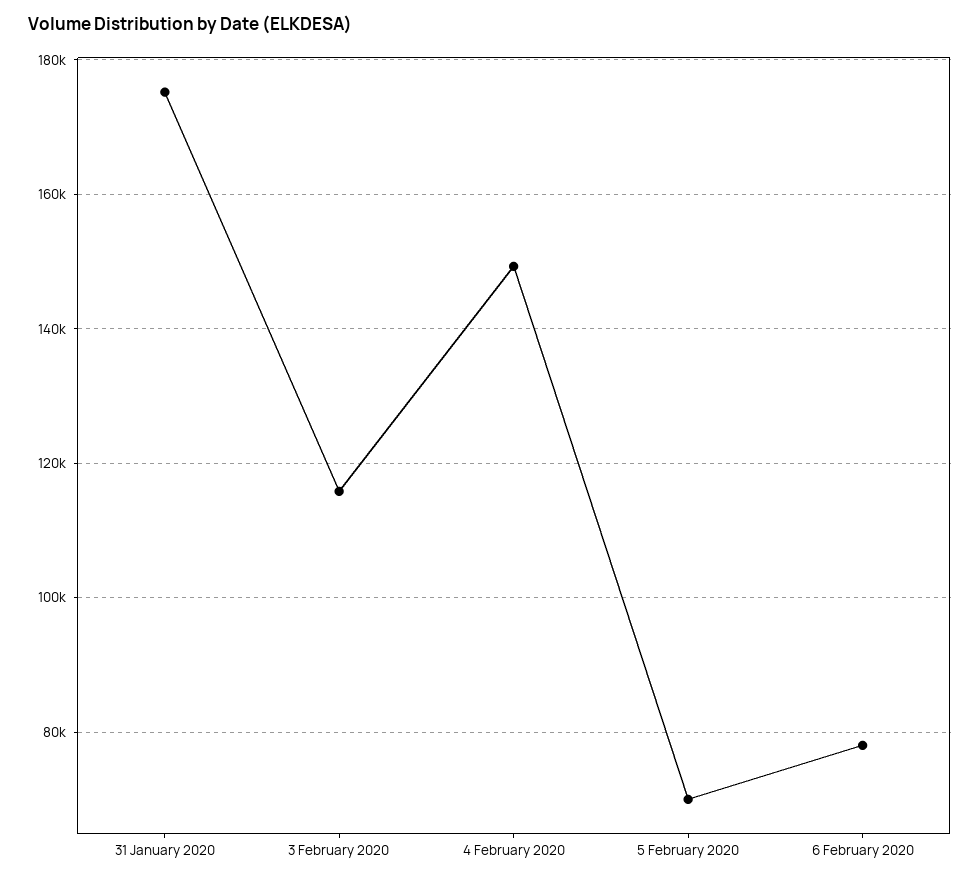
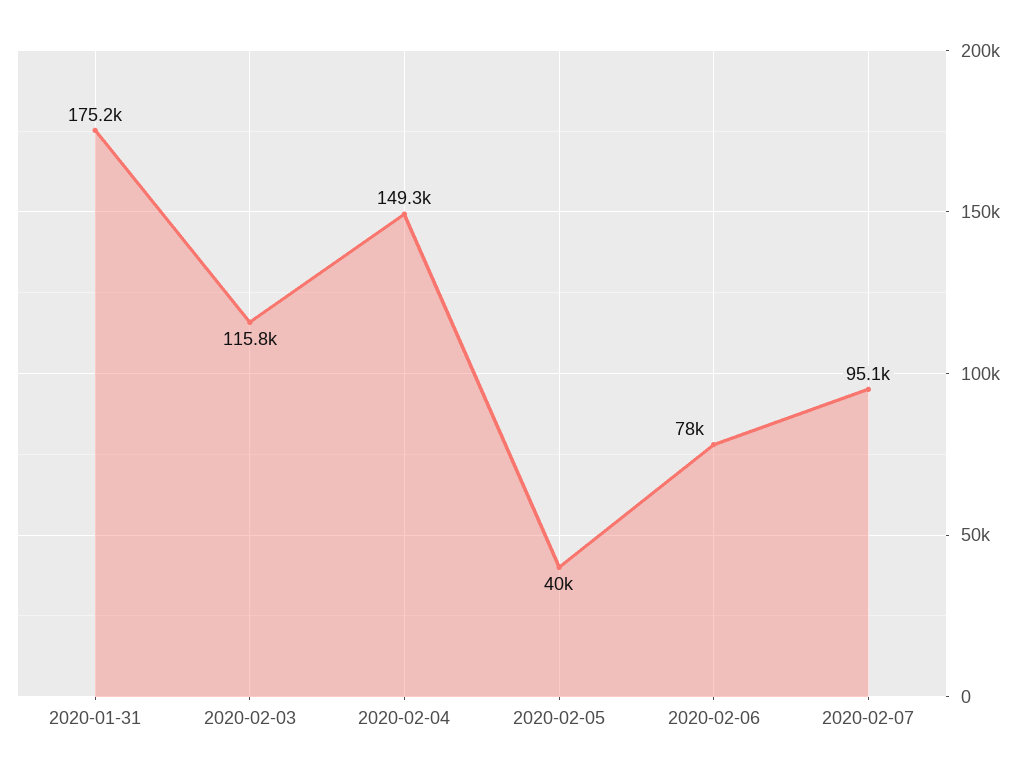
5 February 2020: 70000 -> 40000
2020-02-07: none -> 95100

